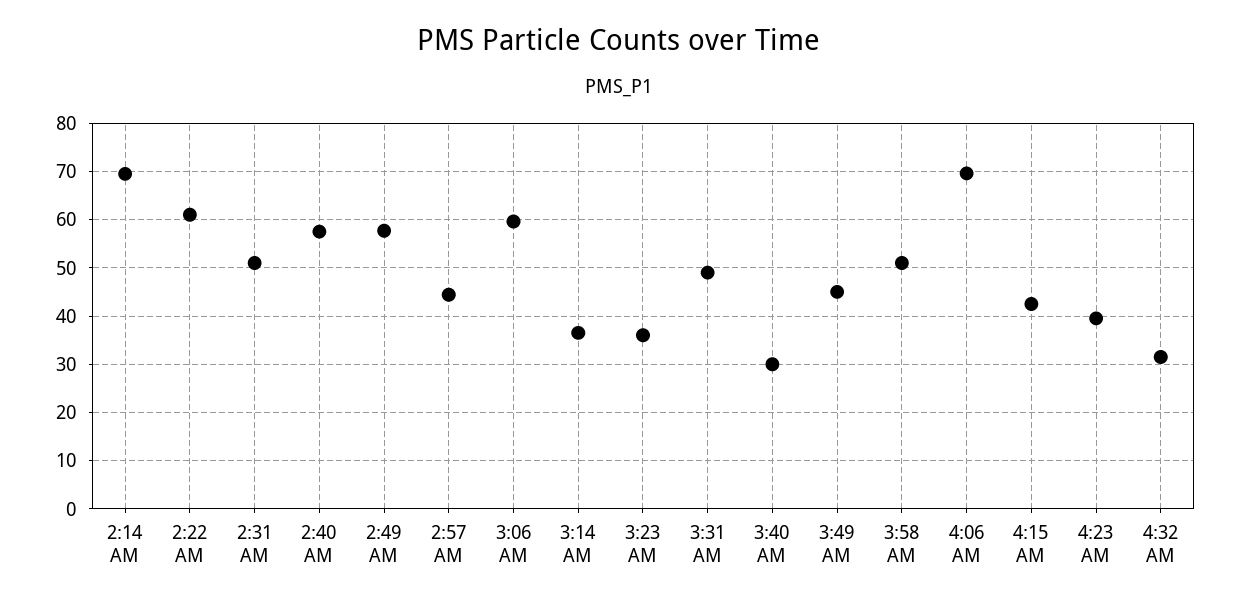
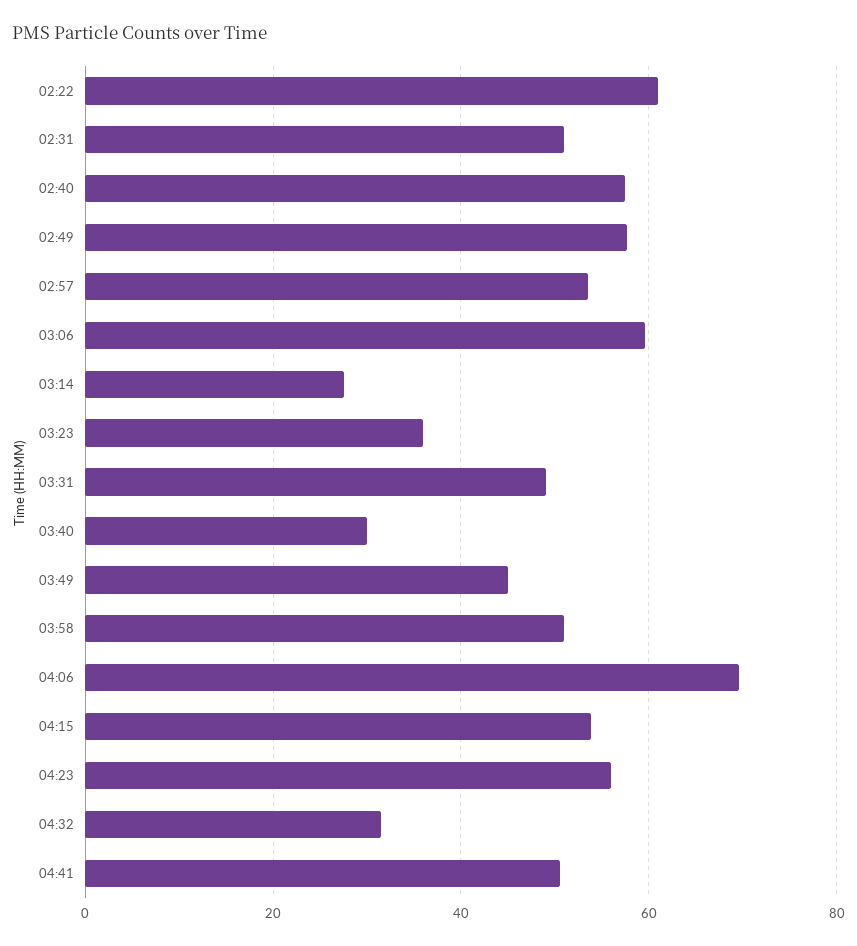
2:14 AM: 70 -> none
2:57 AM: 44 -> 54
3:14 AM: 36 -> 28
4:15 AM: 42 -> 54
4:23 AM: 40 -> 56
04:41: none -> 50

